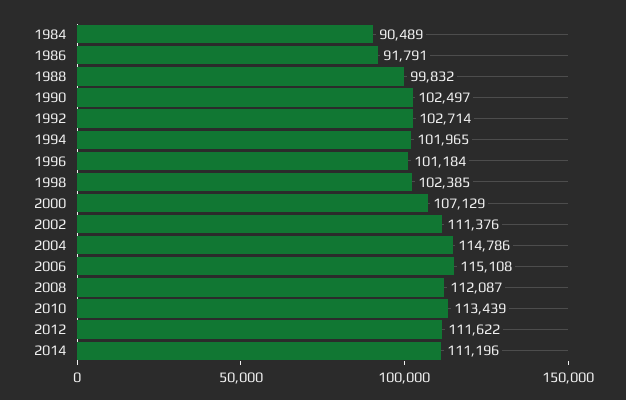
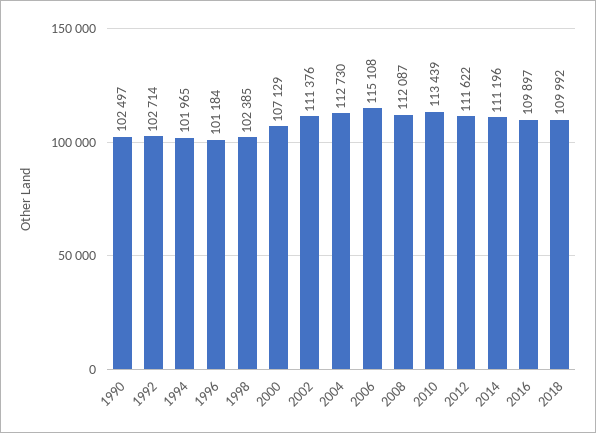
1984: 90489 -> none
1986: 91791 -> none
1988: 99832 -> none
2004: 114786 -> 112730
2016: none -> 109897
2018: none -> 109992

